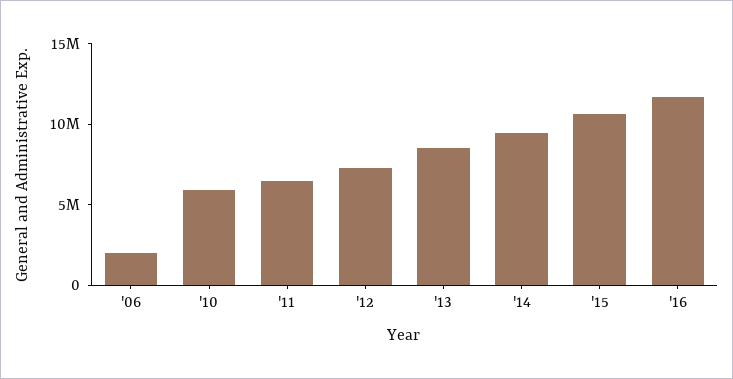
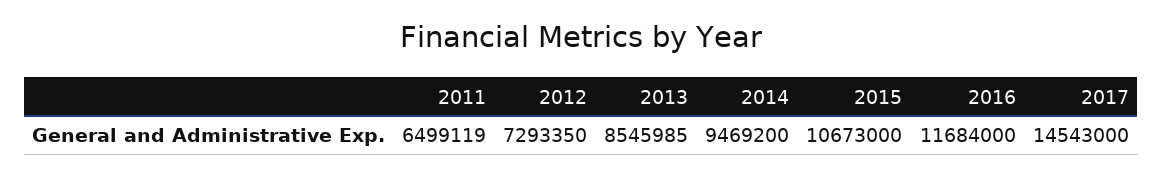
'06: 2000000 -> none
'10: 6000000 -> none
2017: none -> 14543000

